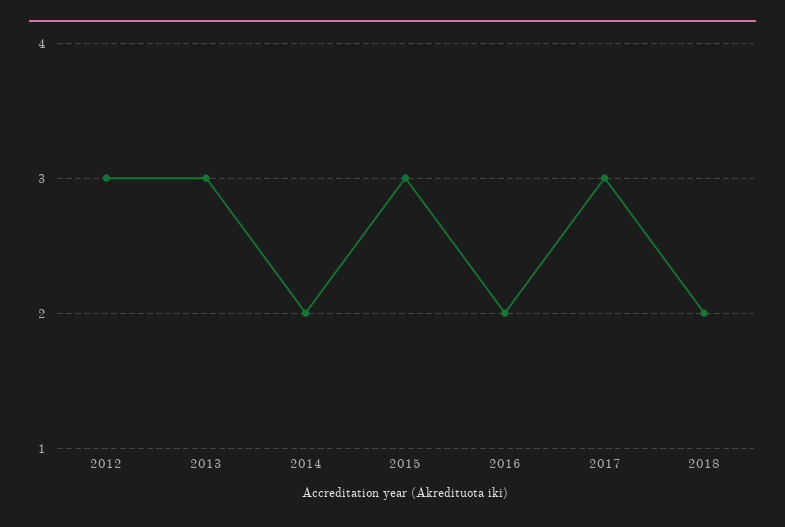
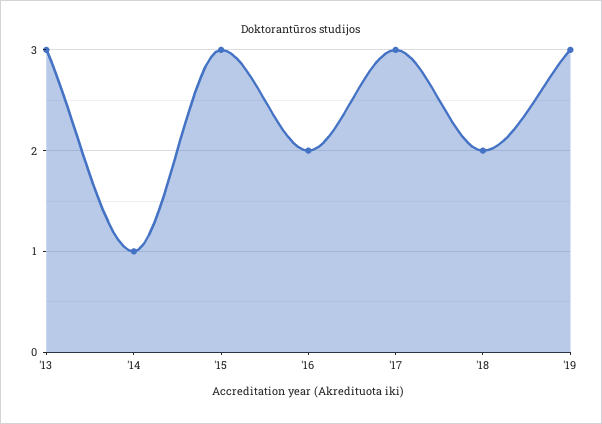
2012: 3 -> none
2014: 2 -> 1
'19: none -> 3

